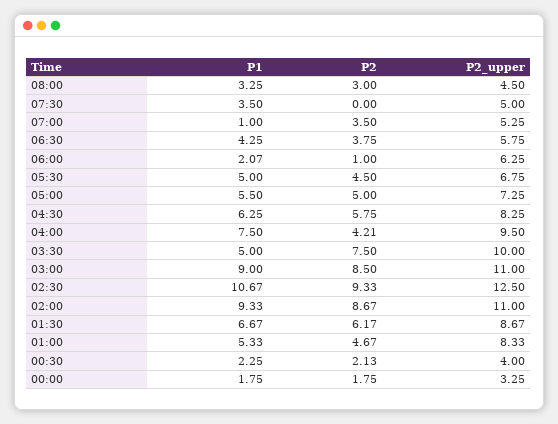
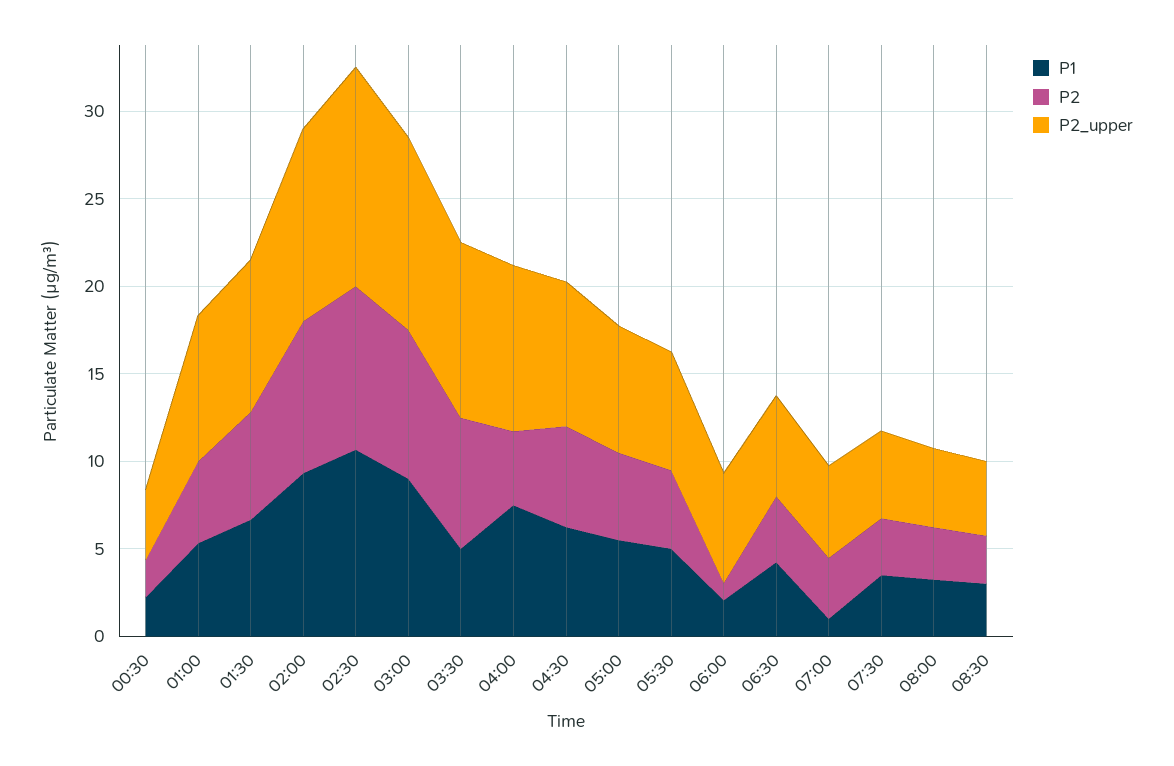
P2, 07:30: 0 -> 3
P1, 00:00: 1.75 -> none
P2, 00:00: 1.75 -> none
P2_upper, 00:00: 3.25 -> none
P1, 08:30: none -> 3
P2, 08:30: none -> 3
P2_upper, 08:30: none -> 4

